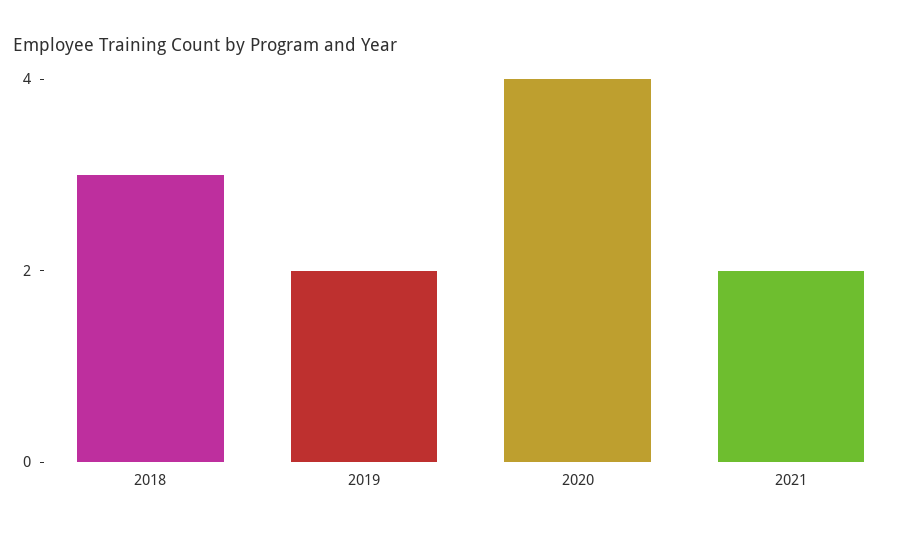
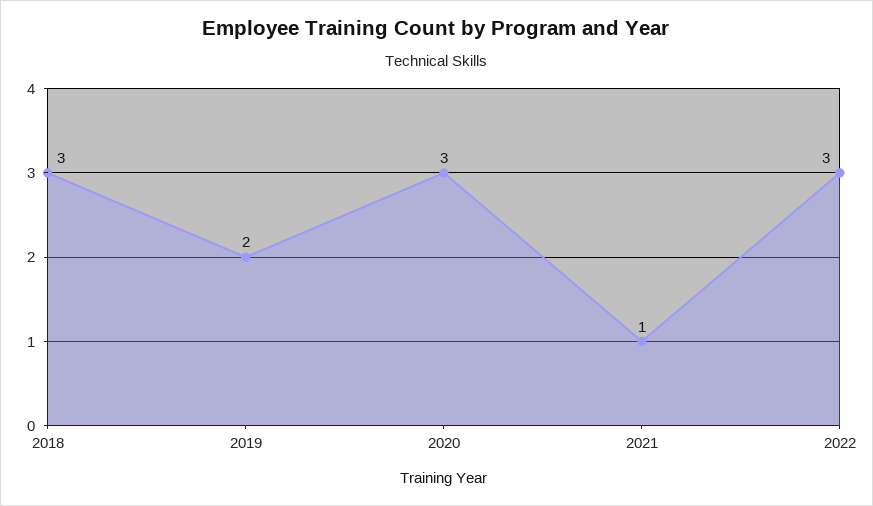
2020: 4 -> 3
2021: 2 -> 1
2022: none -> 3

